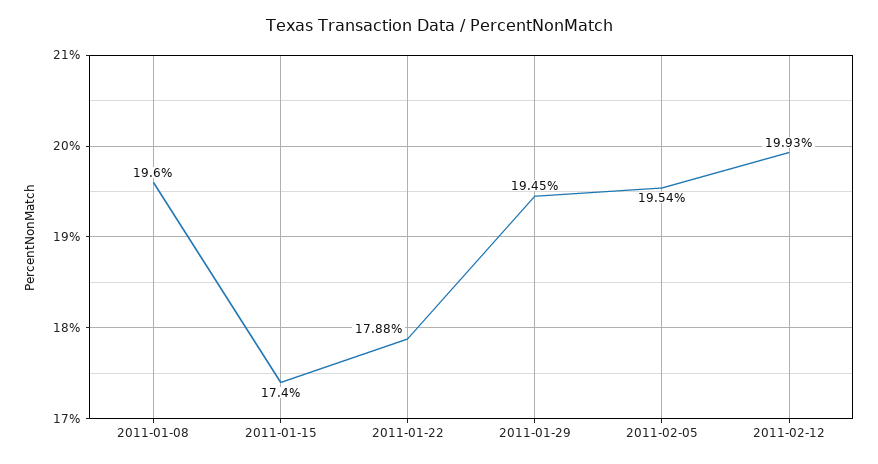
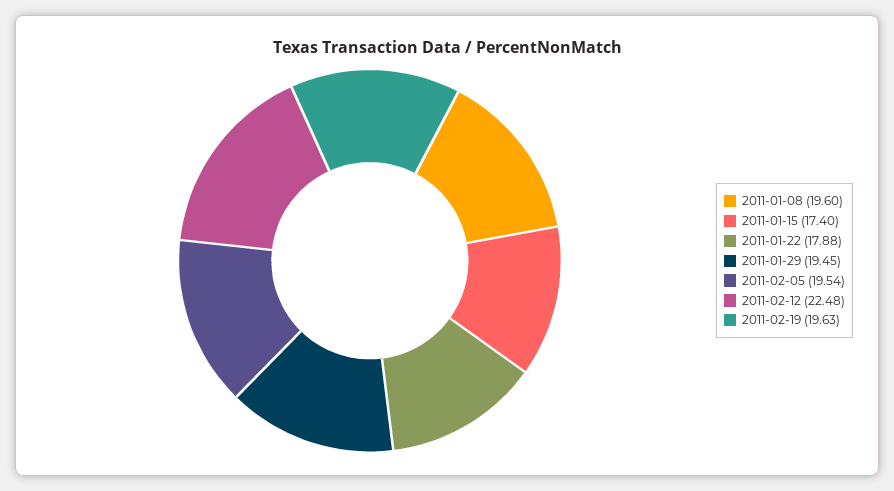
2011-02-12: 19.93 -> 22.48
2011-02-19: none -> 19.63

